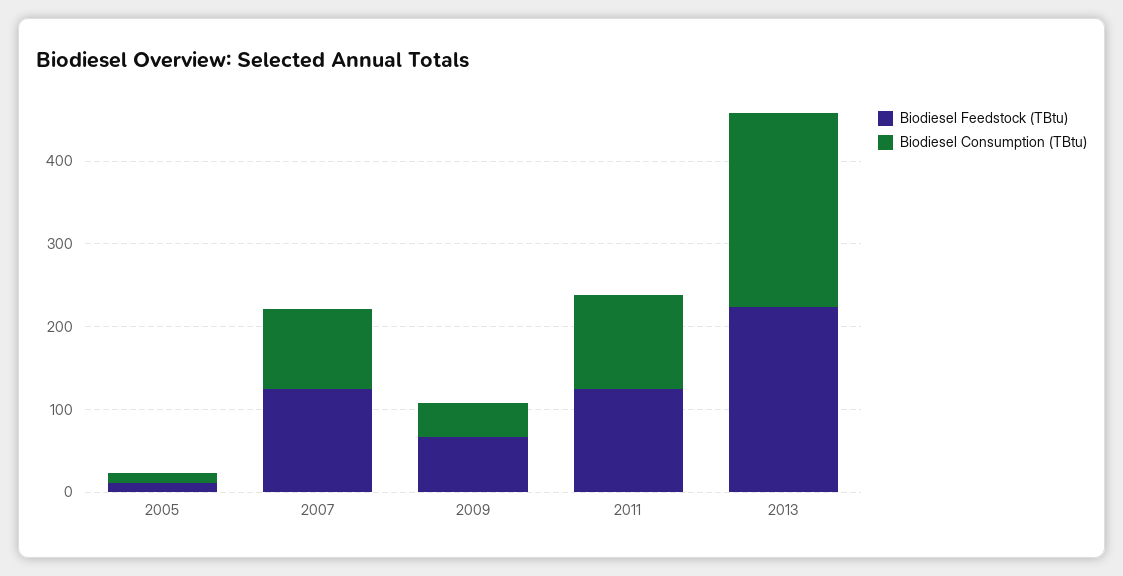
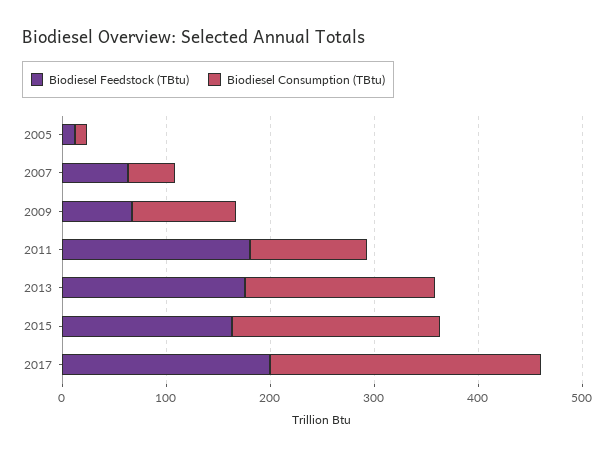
Biodiesel Feedstock (TBtu), 2007: 120 -> 60
Biodiesel Consumption (TBtu), 2007: 100 -> 40
Biodiesel Consumption (TBtu), 2009: 40 -> 100
Biodiesel Feedstock (TBtu), 2011: 120 -> 180
Biodiesel Feedstock (TBtu), 2013: 220 -> 180
Biodiesel Consumption (TBtu), 2013: 240 -> 180
Biodiesel Feedstock (TBtu), 2015: none -> 160
Biodiesel Consumption (TBtu), 2015: none -> 200
Biodiesel Feedstock (TBtu), 2017: none -> 200
Biodiesel Consumption (TBtu), 2017: none -> 260

